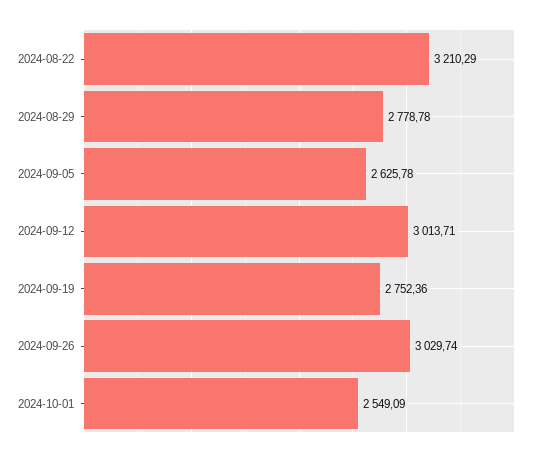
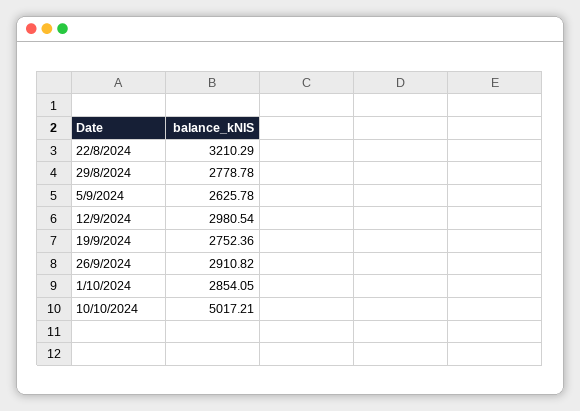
2024-09-12: 3013.71 -> 2980.54
2024-09-26: 3029.74 -> 2910.82
2024-10-01: 2549.09 -> 2854.05
10/10/2024: none -> 5017.21

